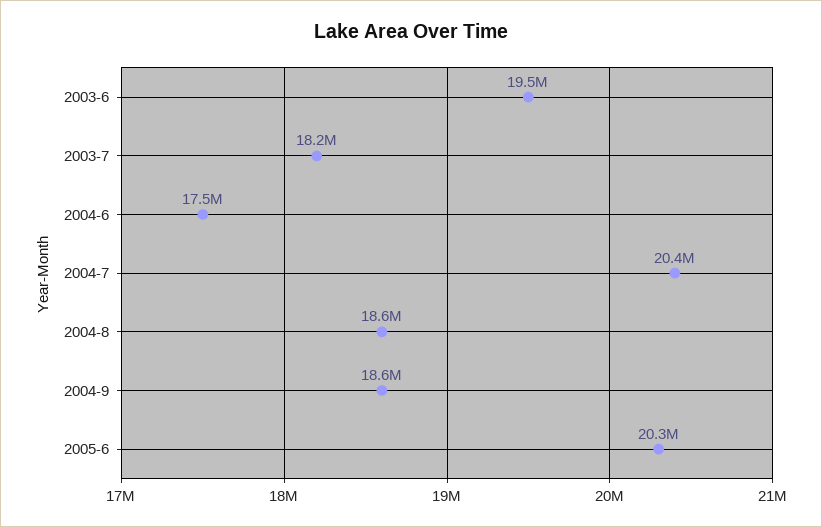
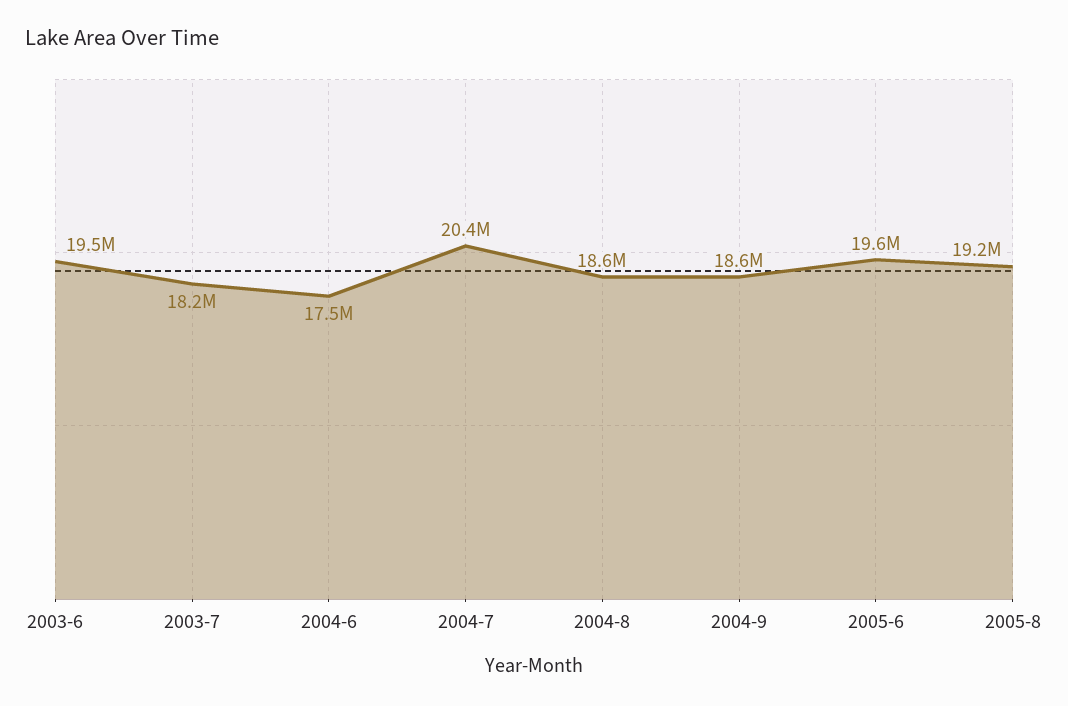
2005-6: 20300000 -> 19600000
2005-8: none -> 19200000

